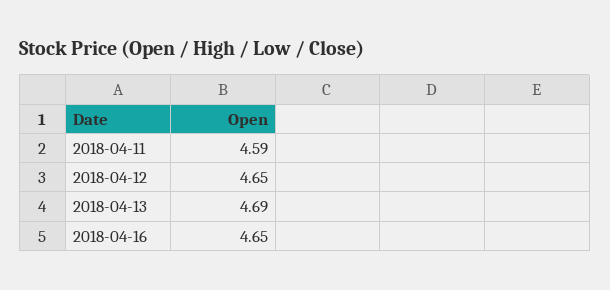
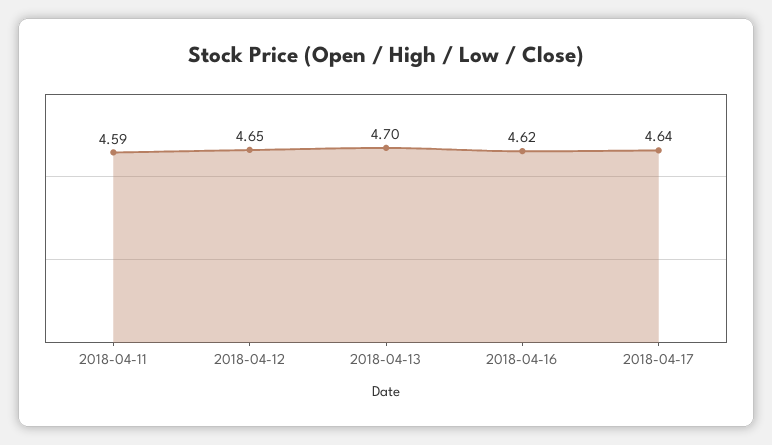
2018-04-13: 4.69 -> 4.7
2018-04-16: 4.65 -> 4.62
2018-04-17: none -> 4.64

